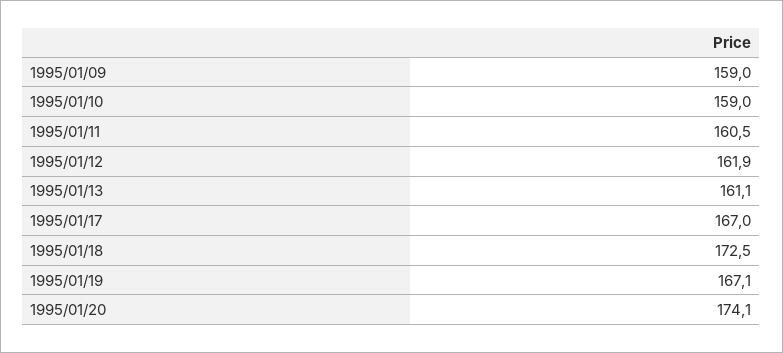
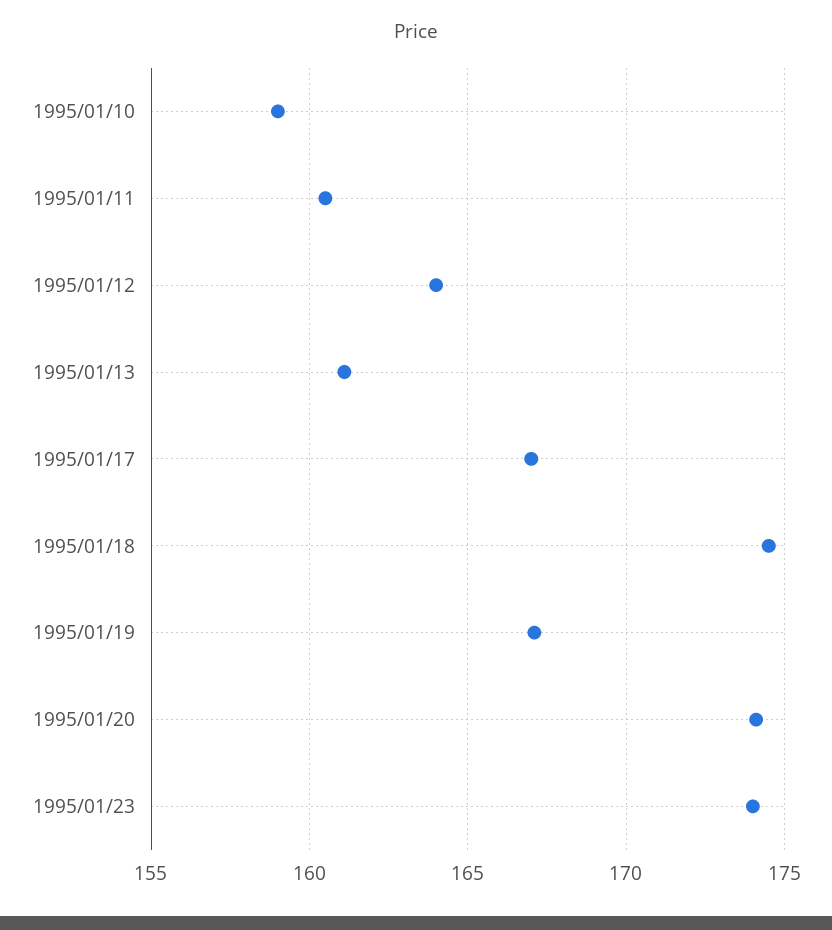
1995/01/09: 159 -> none
1995/01/12: 161.9 -> 164
1995/01/18: 172.5 -> 174.5
1995/01/23: none -> 174

